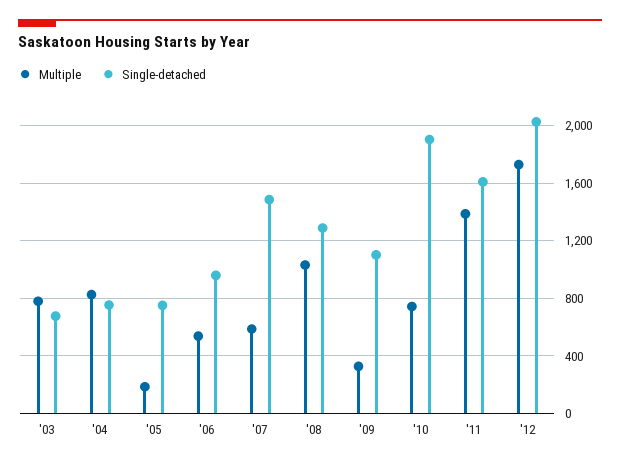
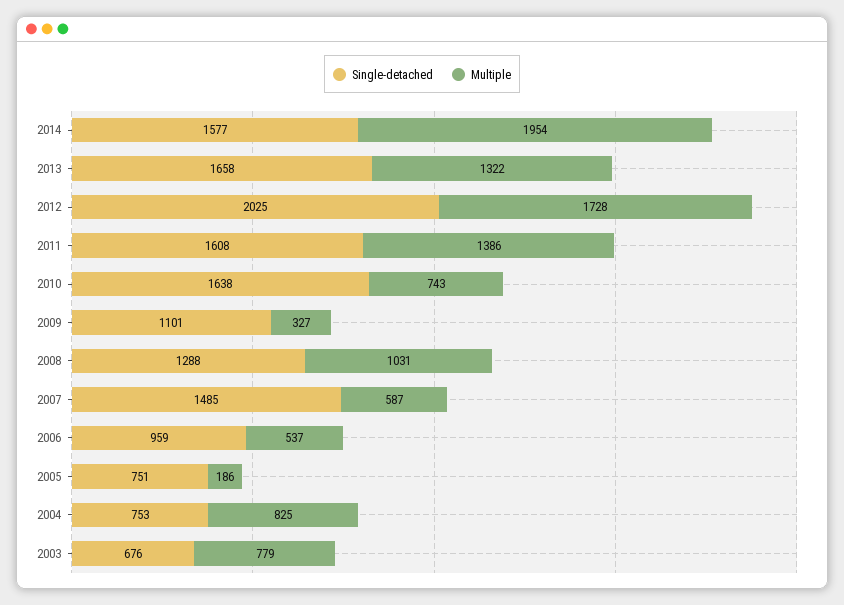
Single-detached, '10: 1900 -> 1638
Single-detached, 2014: none -> 1577
Multiple, 2014: none -> 1954
Single-detached, 2013: none -> 1658
Multiple, 2013: none -> 1322

